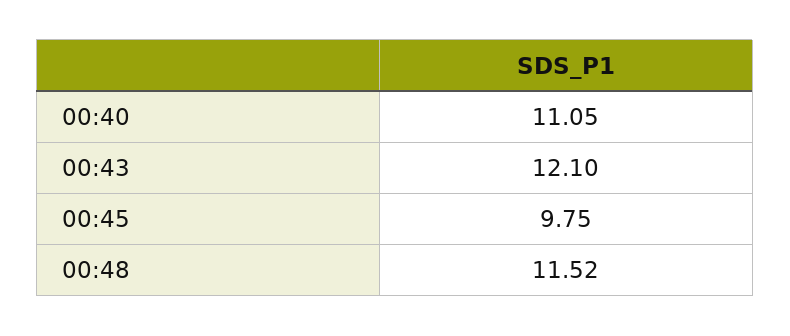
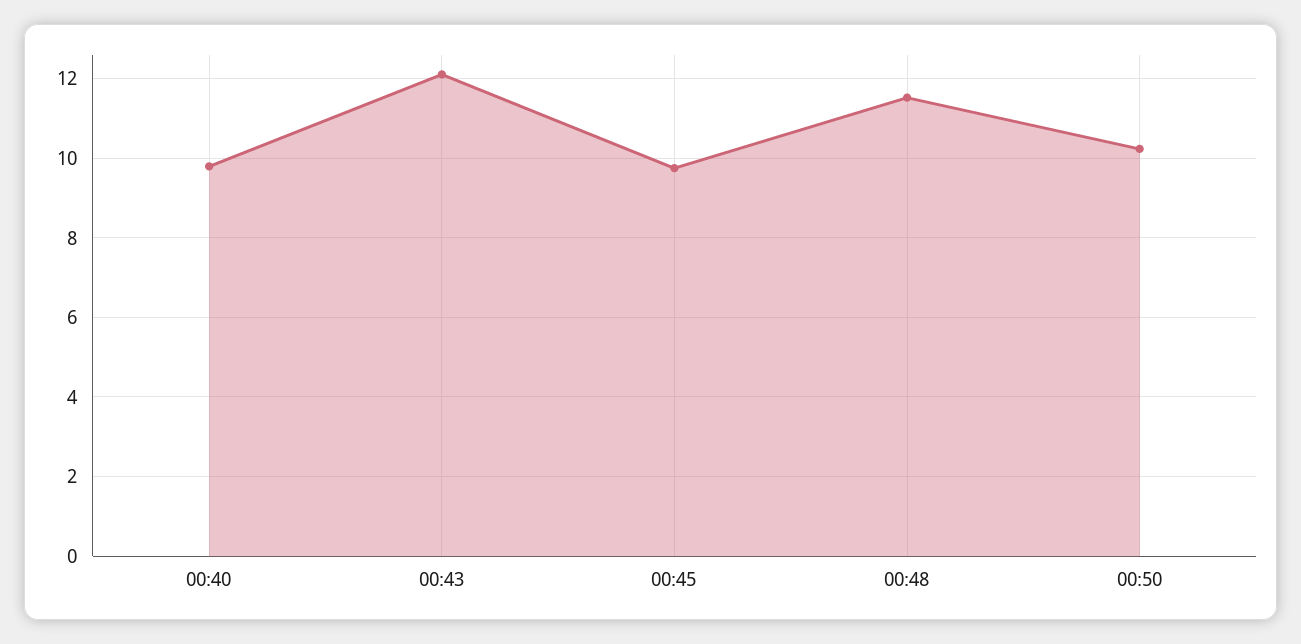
00:40: 11.05 -> 9.8
00:50: none -> 10.2

